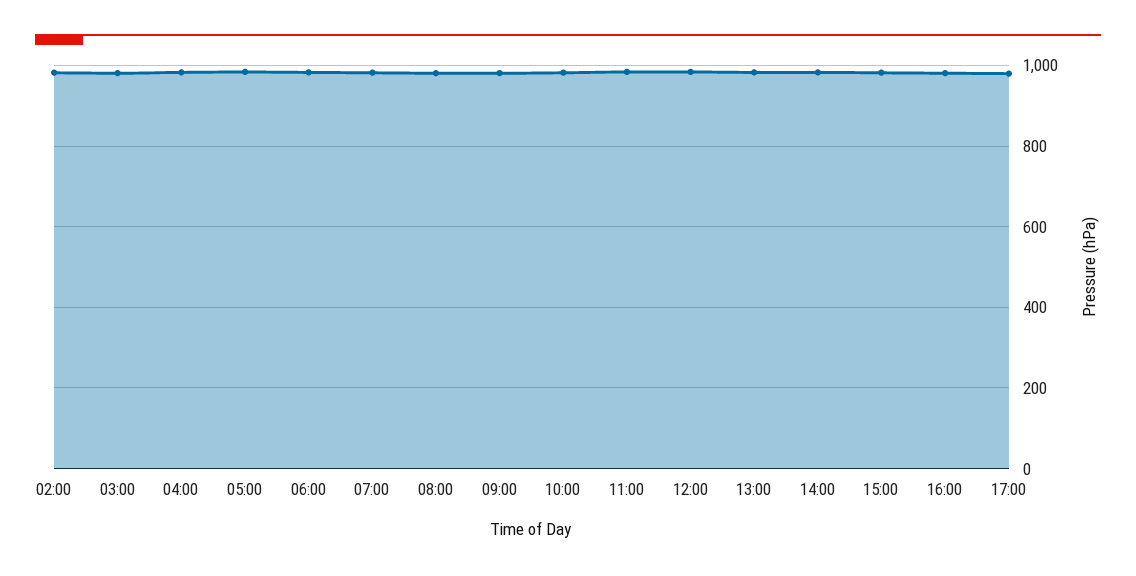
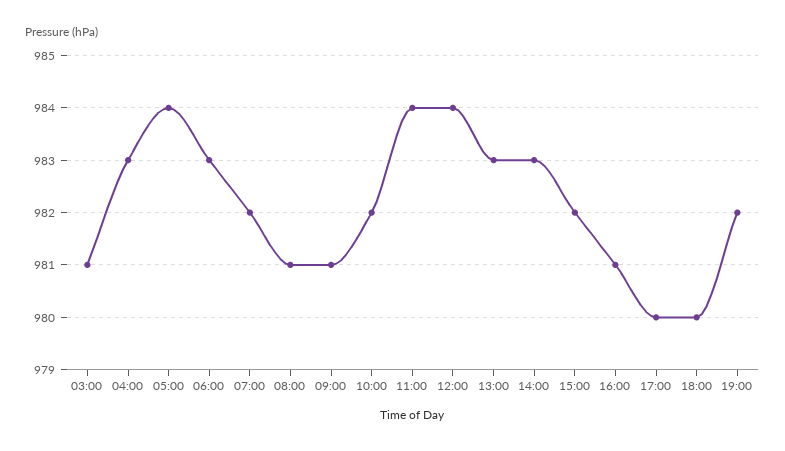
02:00: 980 -> none
18:00: none -> 980
19:00: none -> 982

